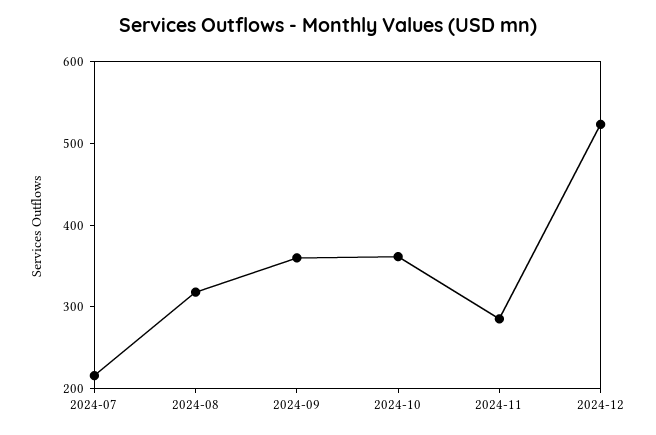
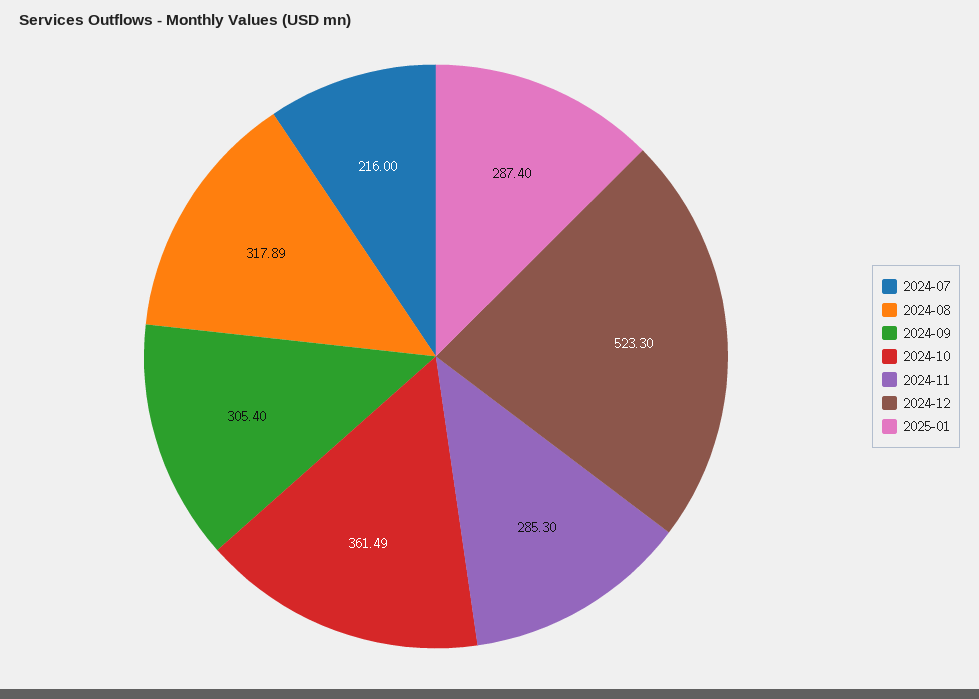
2024-09: 360 -> 305.4
2025-01: none -> 287.4

